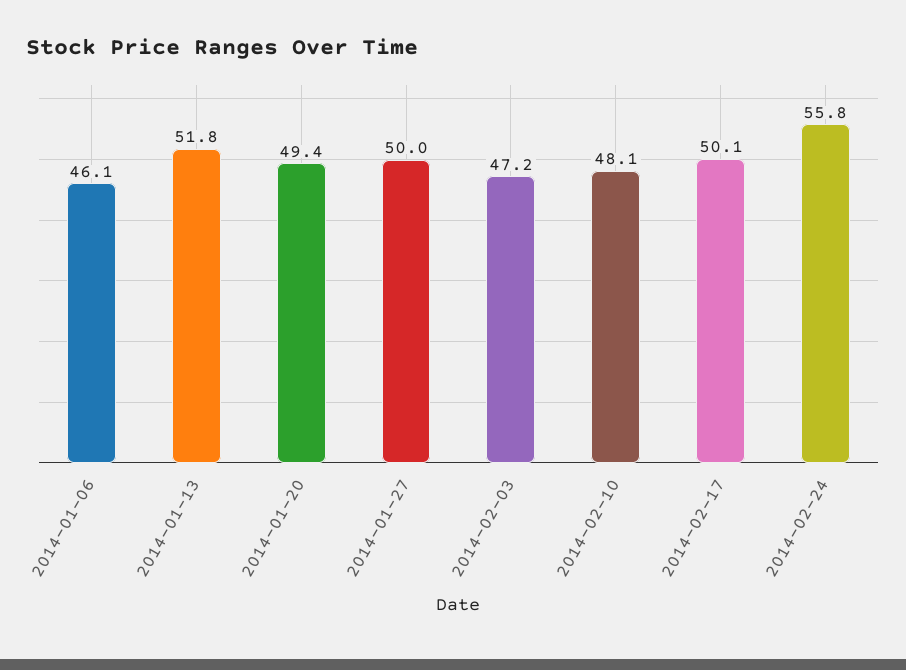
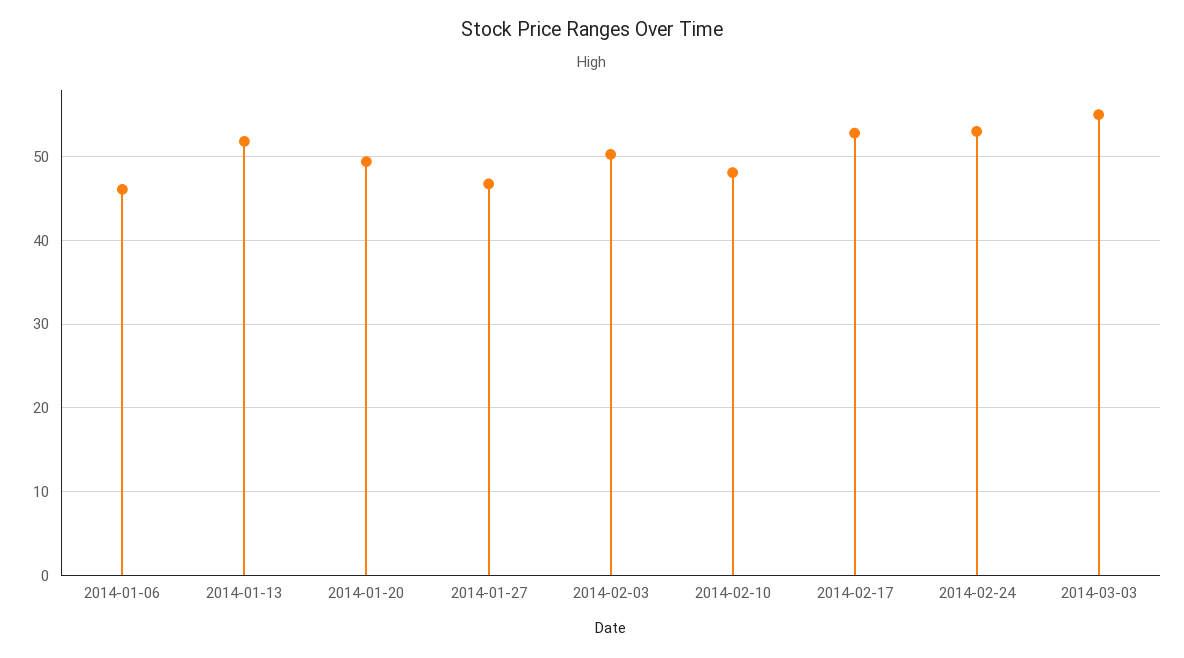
2014-01-27: 50 -> 47
2014-02-03: 47.2 -> 50
2014-02-17: 50.1 -> 53
2014-02-24: 55.8 -> 53
2014-03-03: none -> 55

